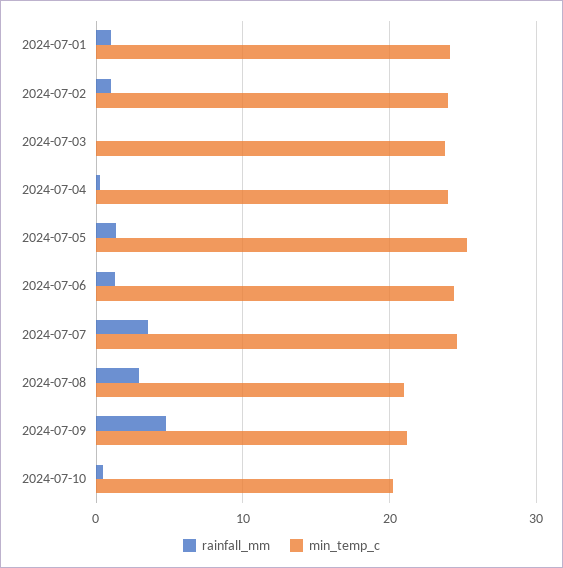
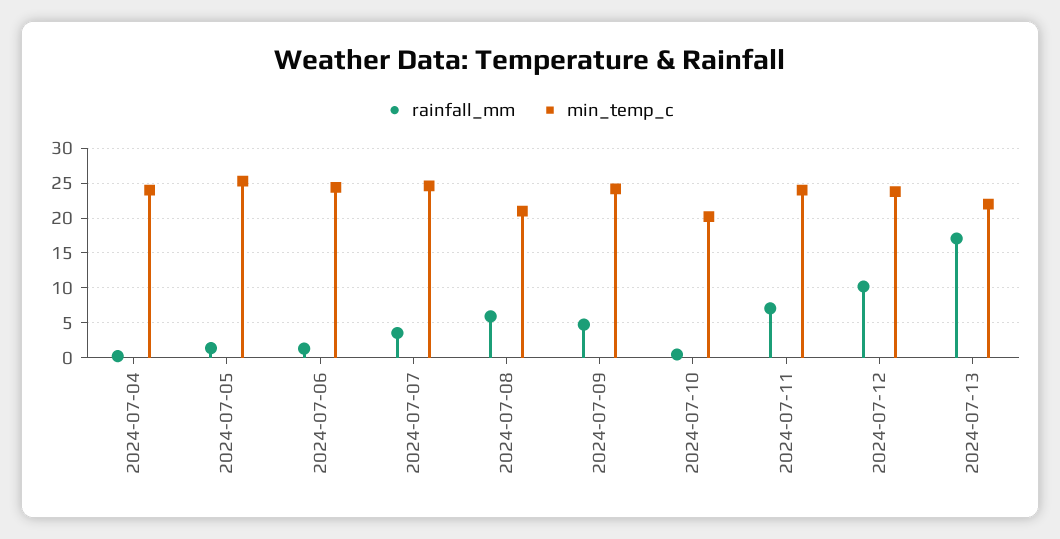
rainfall_mm, 2024-07-01: 1 -> none
min_temp_c, 2024-07-01: 24 -> none
rainfall_mm, 2024-07-02: 1 -> none
min_temp_c, 2024-07-02: 24 -> none
rainfall_mm, 2024-07-03: 0 -> none
min_temp_c, 2024-07-03: 24 -> none
rainfall_mm, 2024-07-08: 3 -> 6
min_temp_c, 2024-07-09: 21 -> 24
rainfall_mm, 2024-07-11: none -> 7
min_temp_c, 2024-07-11: none -> 24
rainfall_mm, 2024-07-12: none -> 10
min_temp_c, 2024-07-12: none -> 24
rainfall_mm, 2024-07-13: none -> 17
min_temp_c, 2024-07-13: none -> 22

